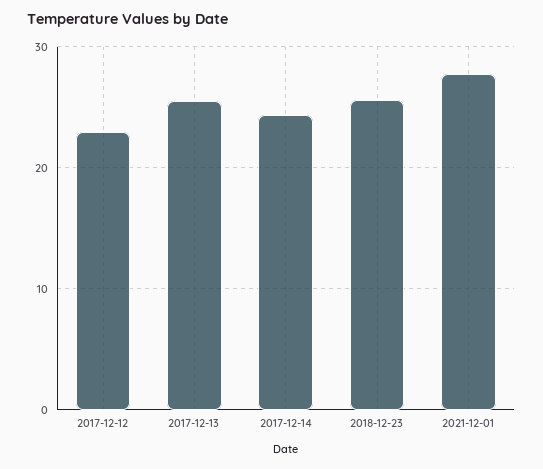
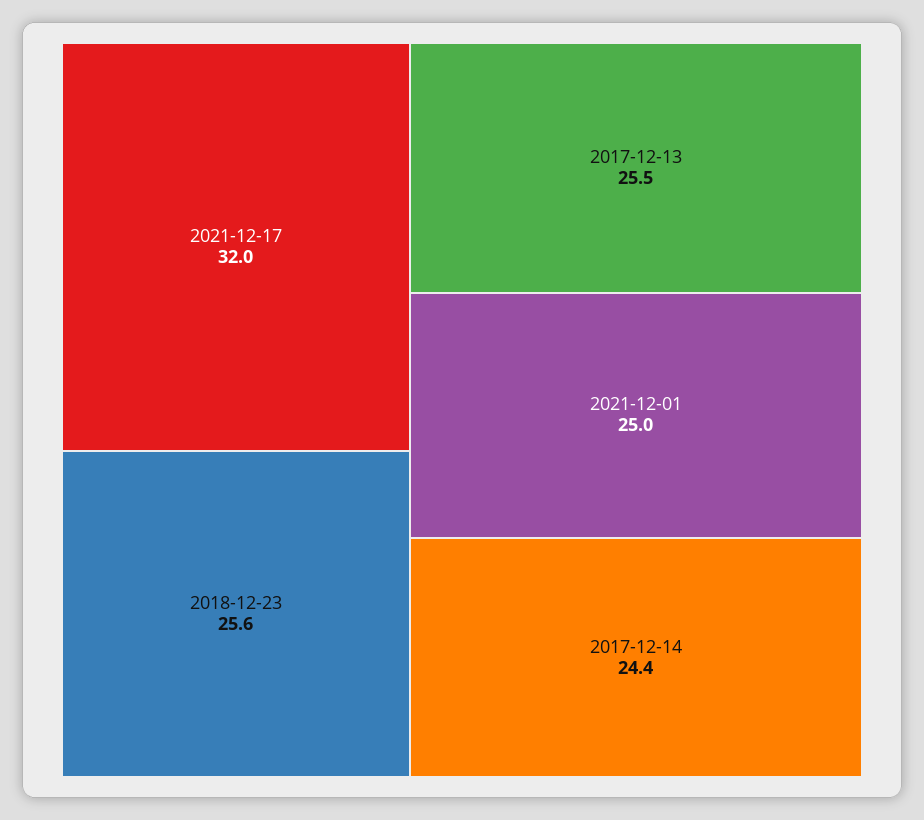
2017-12-12: 23 -> none
2021-12-01: 28 -> 25
2021-12-17: none -> 32

